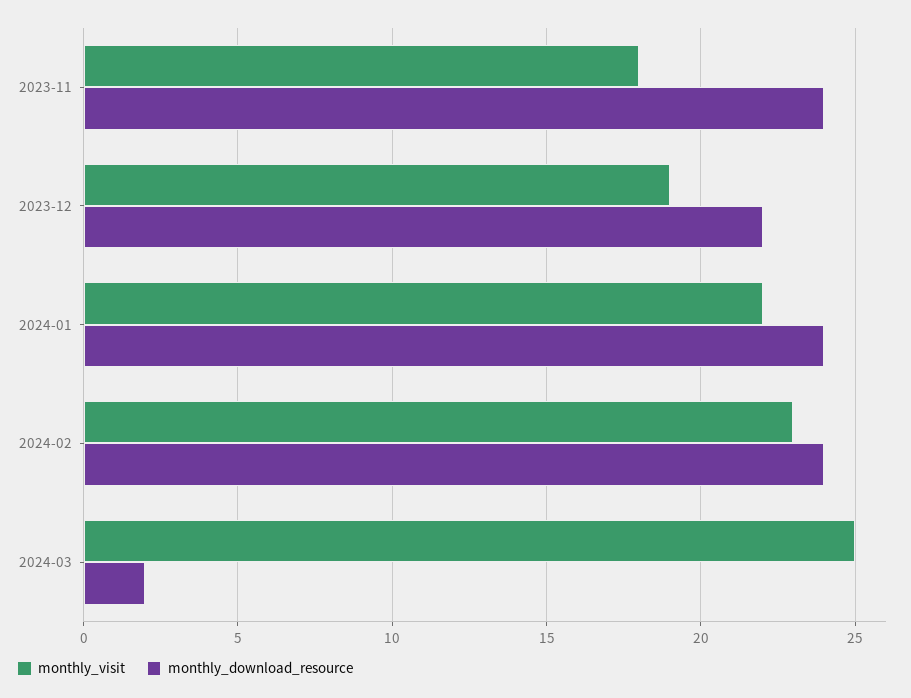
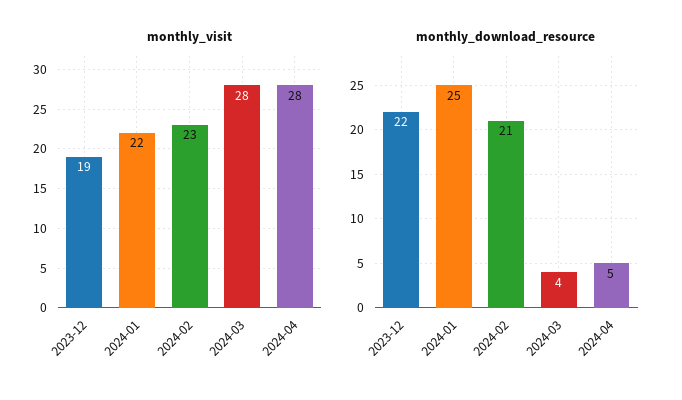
monthly_visit, 2023-11: 18 -> none
monthly_download_resource, 2023-11: 24 -> none
monthly_download_resource, 2024-01: 24 -> 25
monthly_download_resource, 2024-02: 24 -> 21
monthly_visit, 2024-03: 25 -> 28
monthly_download_resource, 2024-03: 2 -> 4
monthly_visit, 2024-04: none -> 28
monthly_download_resource, 2024-04: none -> 5

